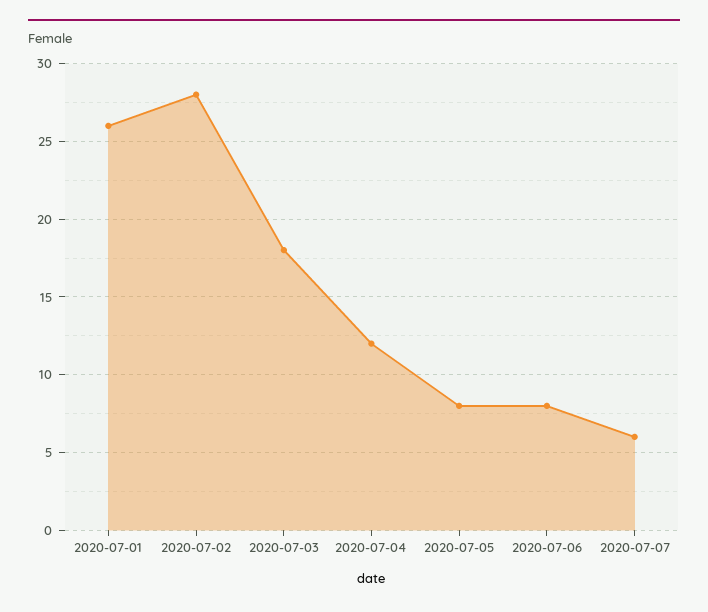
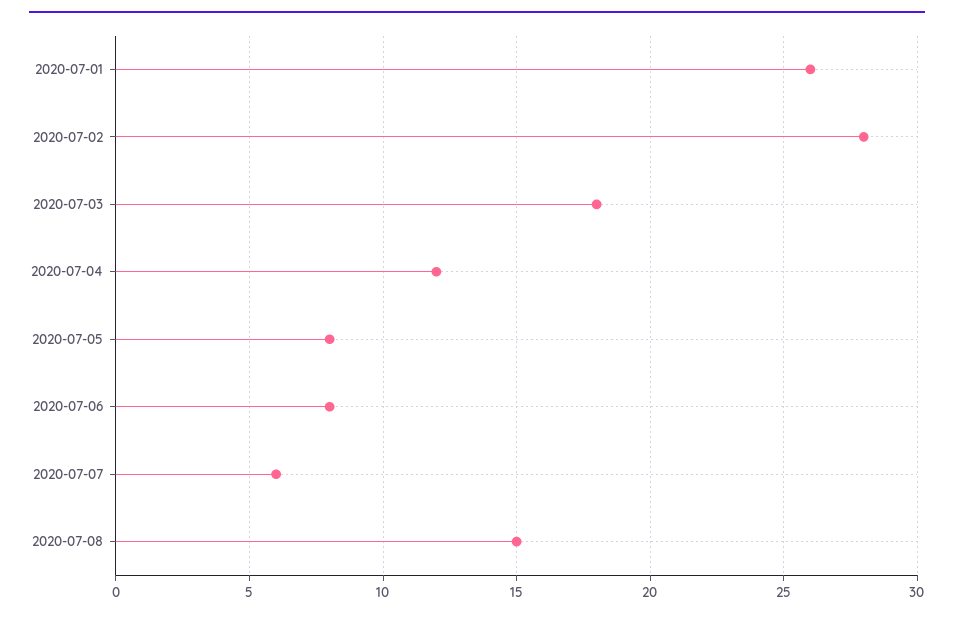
2020-07-08: none -> 15

